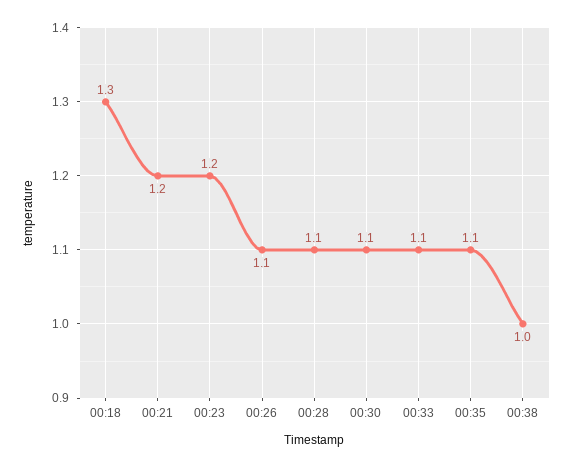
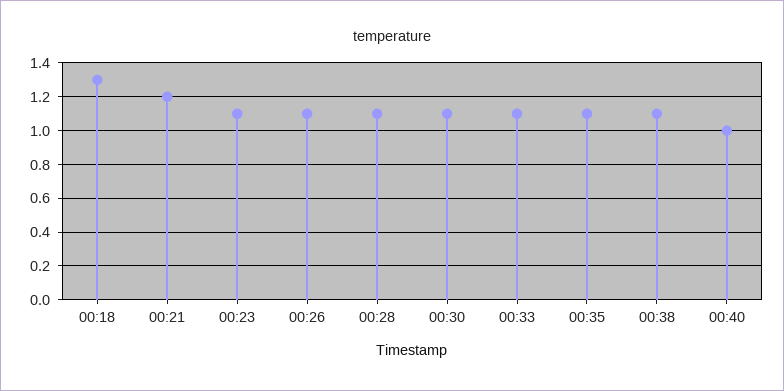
00:23: 1.2 -> 1.1
00:38: 1 -> 1.1
00:40: none -> 1

